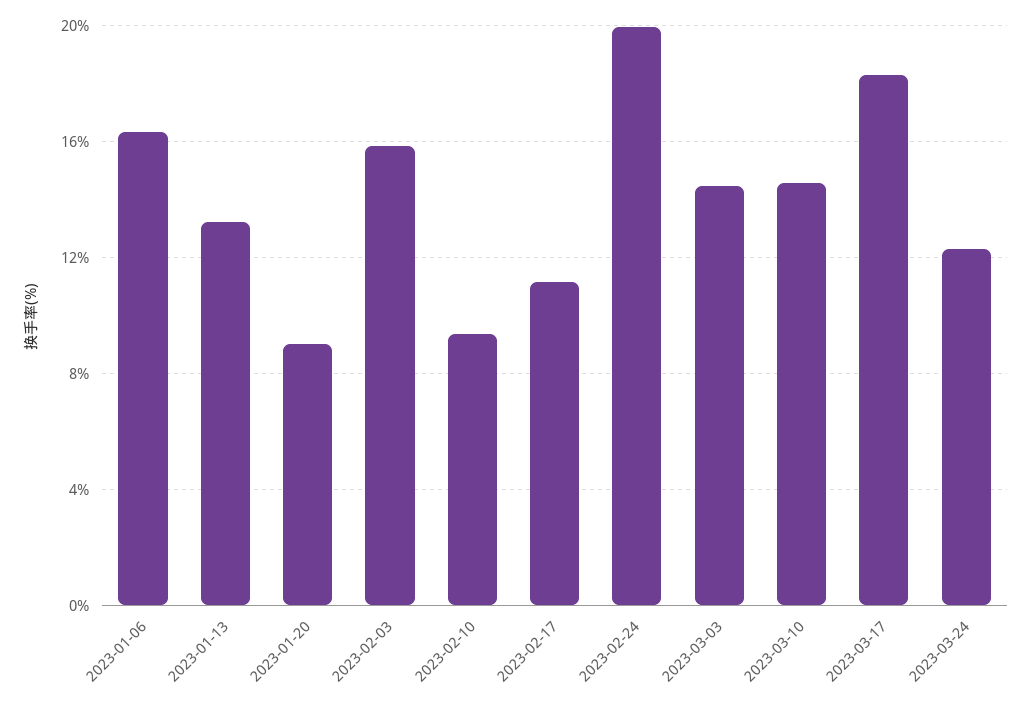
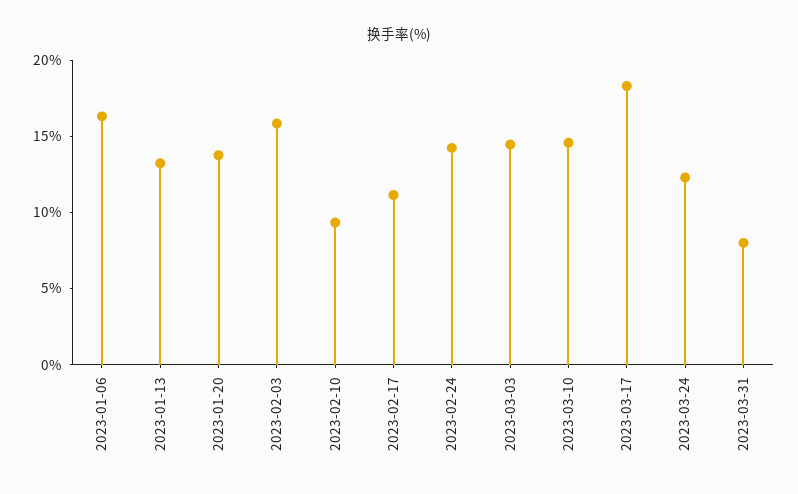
2023-01-20: 9 -> 14
2023-02-24: 20 -> 14
2023-03-31: none -> 8

